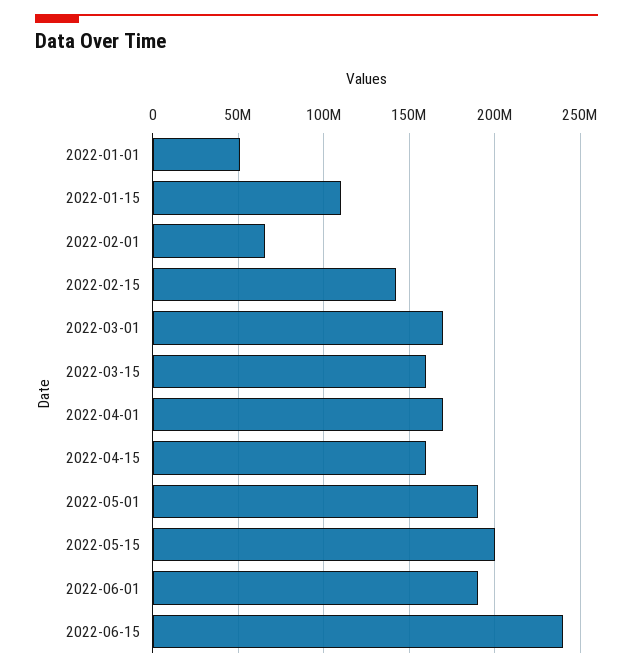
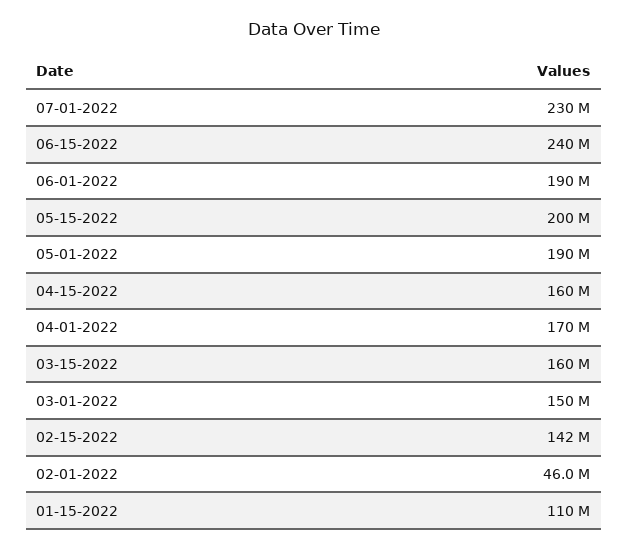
2022-01-01: 50000000 -> none
2022-02-01: 65000000 -> 46000000
2022-03-01: 170000000 -> 150000000
07-01-2022: none -> 230000000

